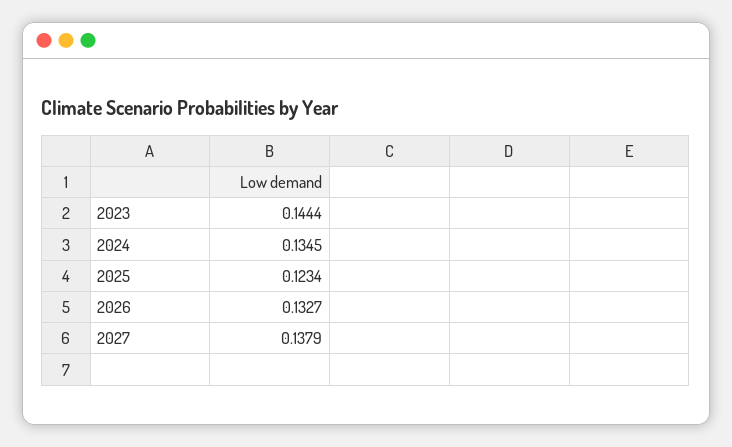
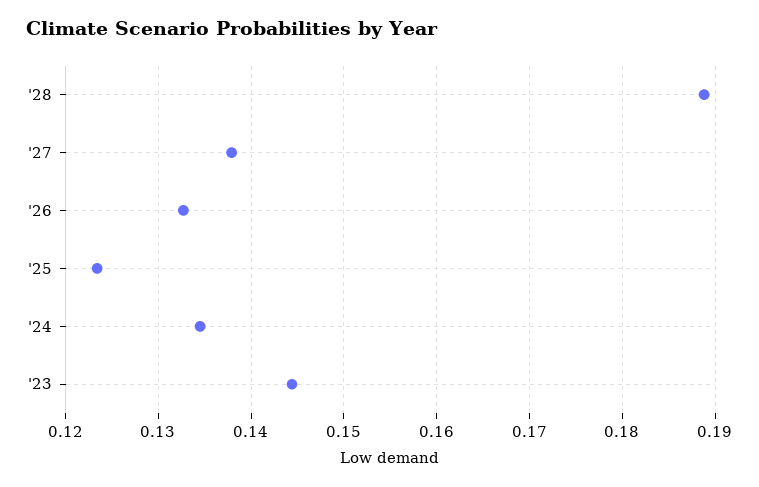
'28: none -> 0.189

